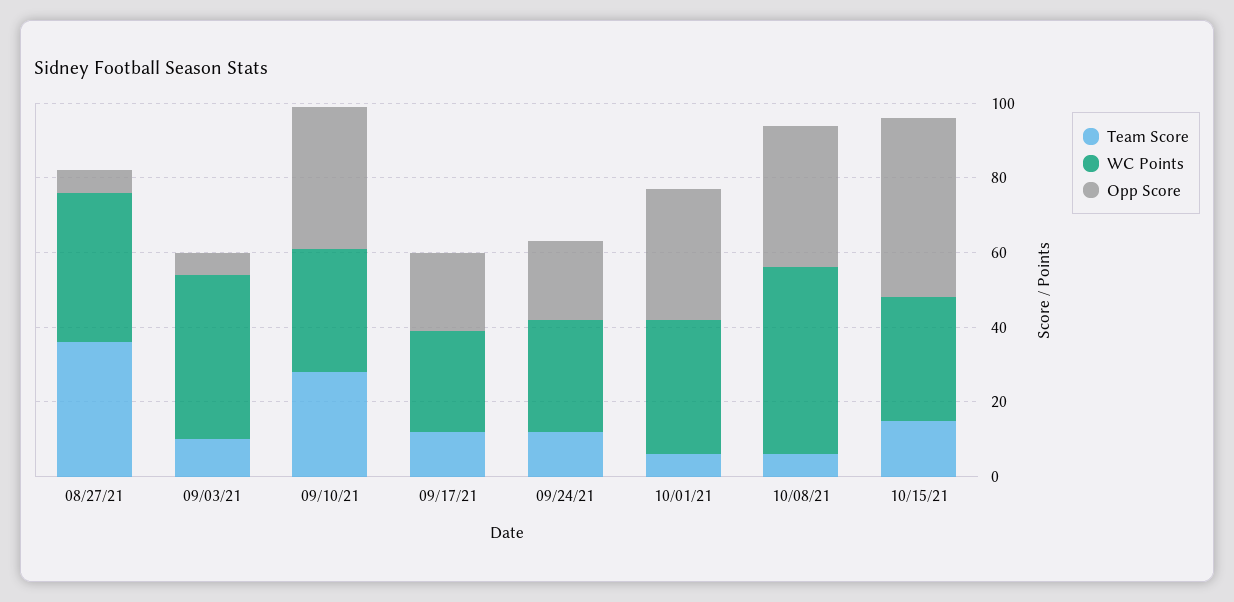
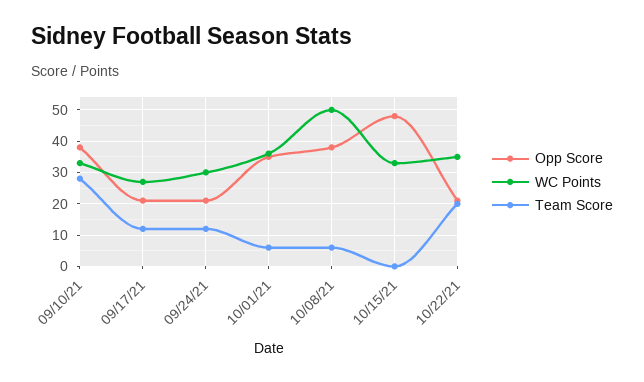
Team Score, 08/27/21: 35 -> none
WC Points, 08/27/21: 40 -> none
Opp Score, 08/27/21: 5 -> none
Team Score, 09/03/21: 10 -> none
WC Points, 09/03/21: 45 -> none
Opp Score, 09/03/21: 5 -> none
Team Score, 10/15/21: 15 -> 0
Opp Score, 10/22/21: none -> 20
WC Points, 10/22/21: none -> 35
Team Score, 10/22/21: none -> 20

